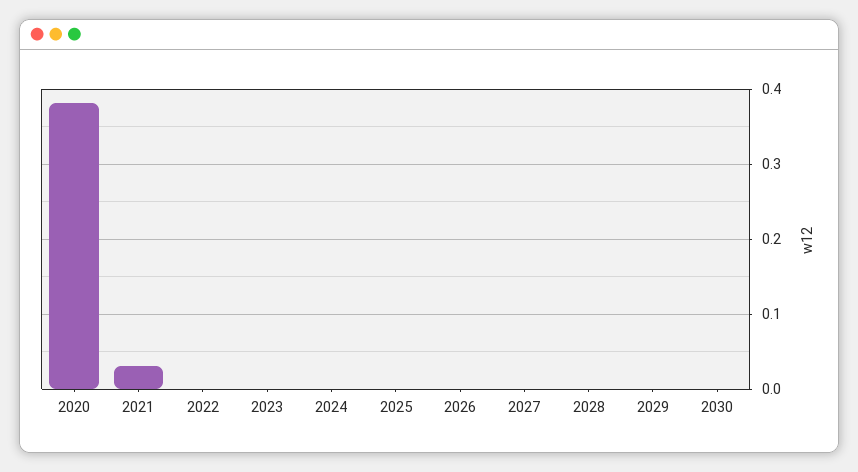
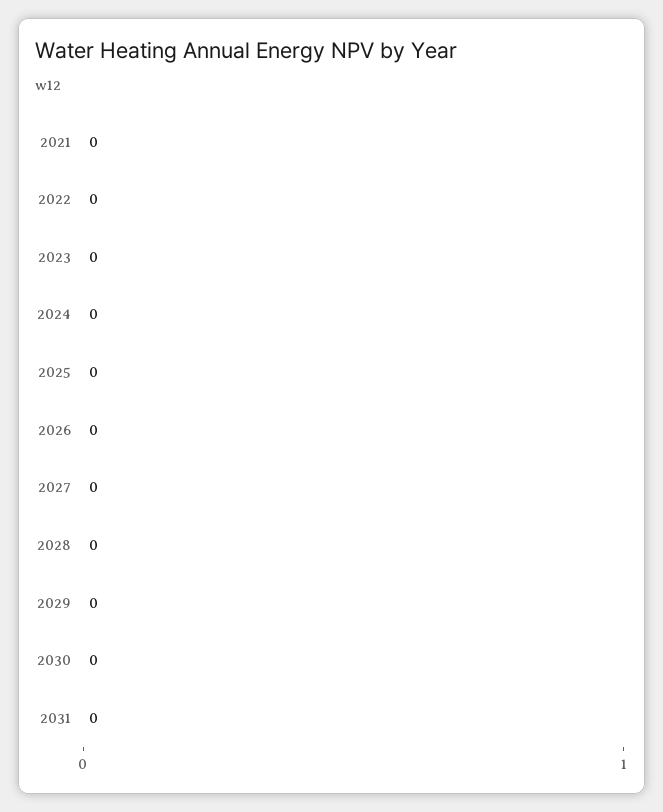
2020: 0.38 -> none
2021: 0.03 -> 0
2031: none -> 0

